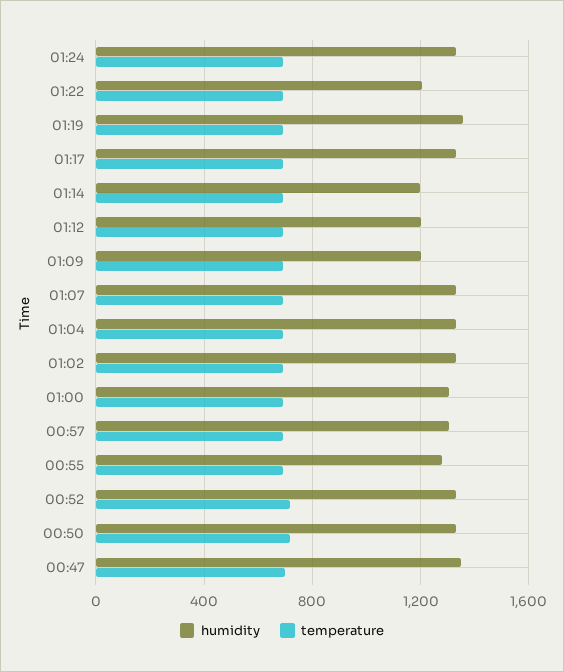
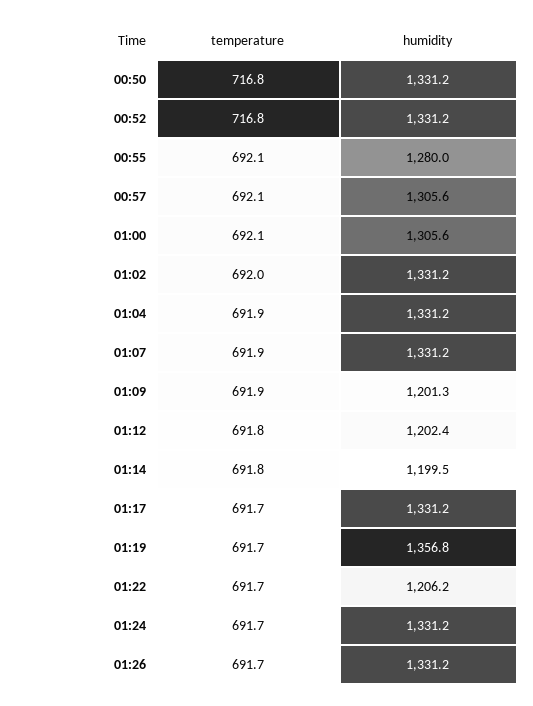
humidity, 00:47: 1350 -> none
temperature, 00:47: 700 -> none
temperature, 01:26: none -> 691.7
humidity, 01:26: none -> 1331.2

